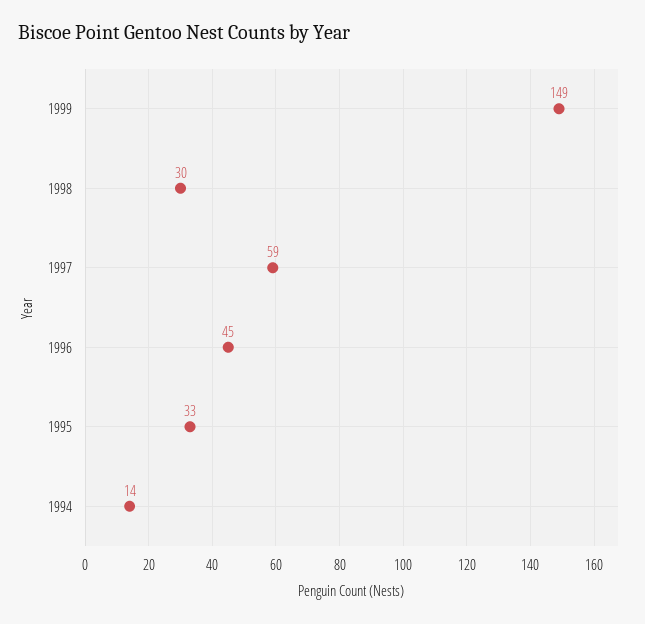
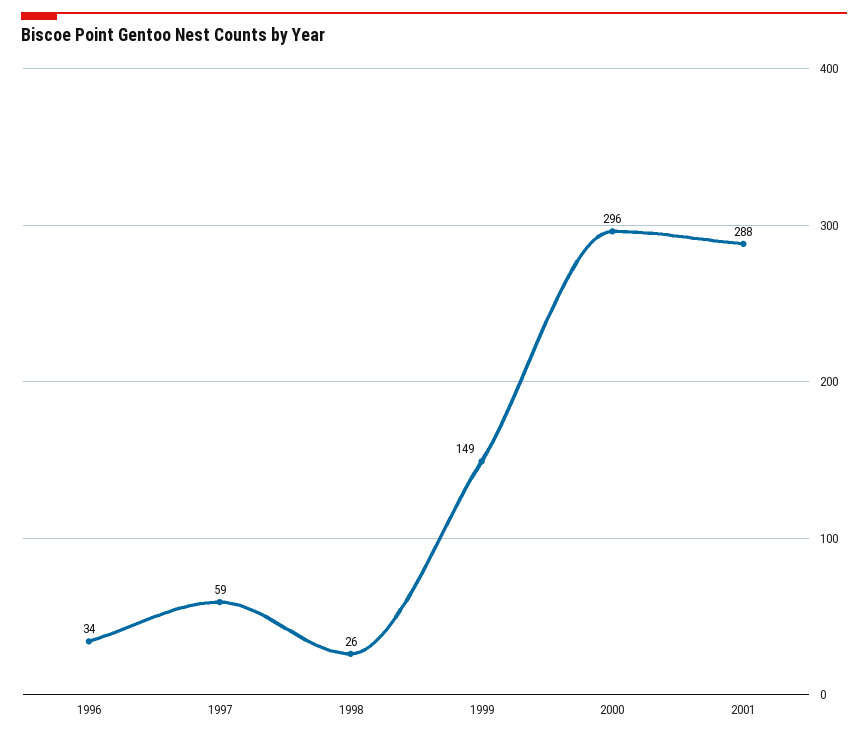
1998: 30 -> 26
1996: 45 -> 34
1995: 33 -> none
1994: 14 -> none
2000: none -> 296
2001: none -> 288

